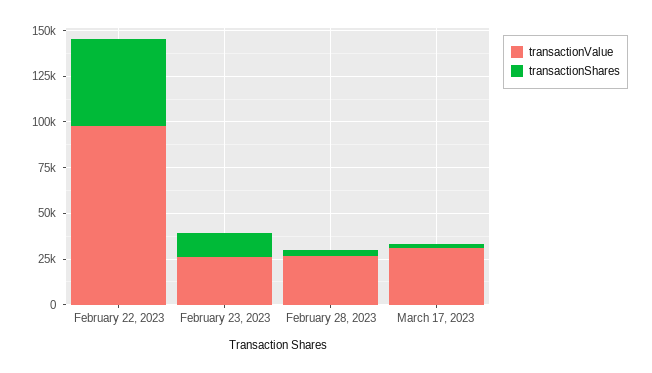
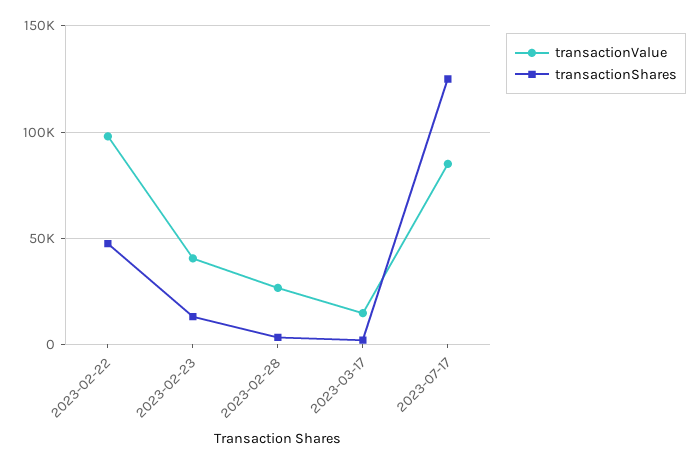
transactionValue, February 23, 2023: 25000 -> 40000
transactionValue, March 17, 2023: 30000 -> 15000
transactionValue, 2023-07-17: none -> 85000
transactionShares, 2023-07-17: none -> 125000

